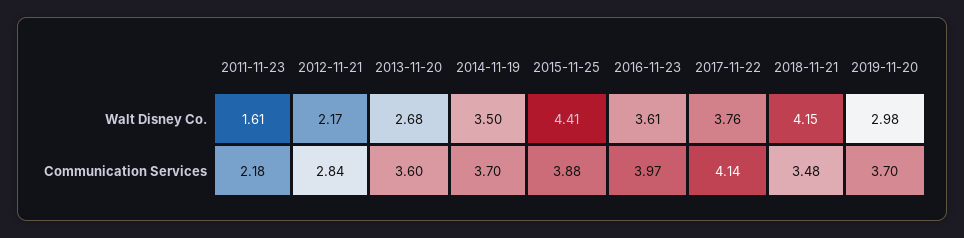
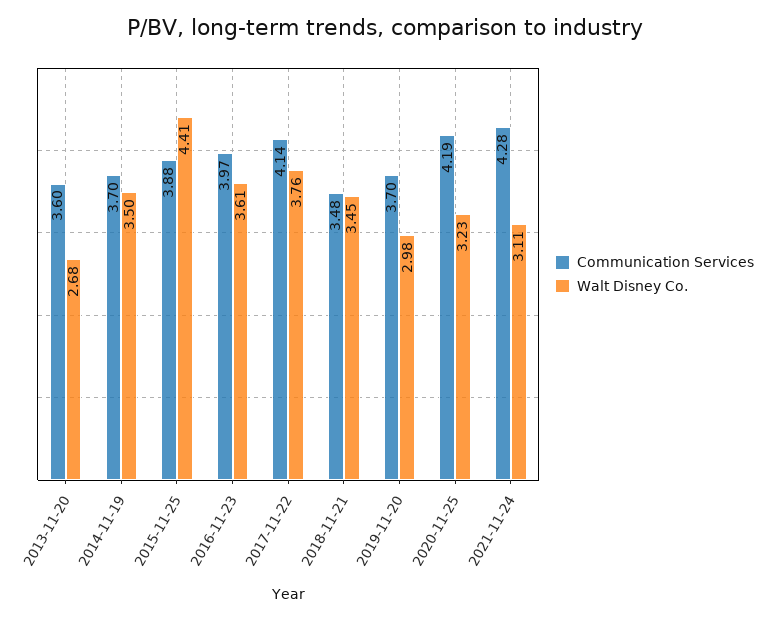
Walt Disney Co., 2011-11-23: 1.61 -> none
Walt Disney Co., 2012-11-21: 2.17 -> none
Walt Disney Co., 2018-11-21: 4.15 -> 3.45
Communication Services, 2011-11-23: 2.18 -> none
Communication Services, 2012-11-21: 2.84 -> none
Communication Services, 2020-11-25: none -> 4.19
Walt Disney Co., 2020-11-25: none -> 3.23
Communication Services, 2021-11-24: none -> 4.28
Walt Disney Co., 2021-11-24: none -> 3.11

